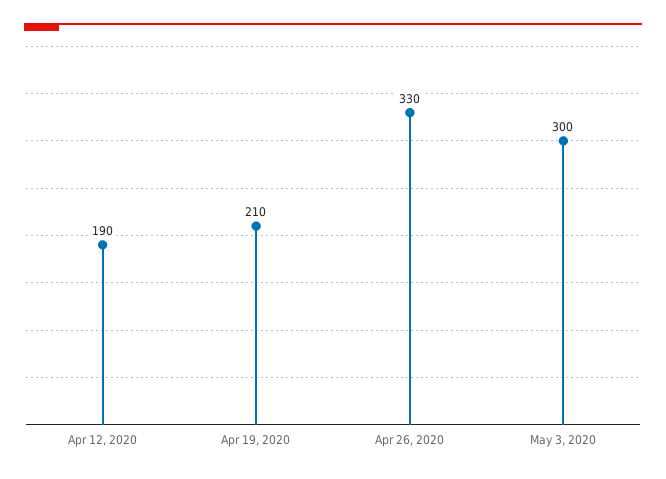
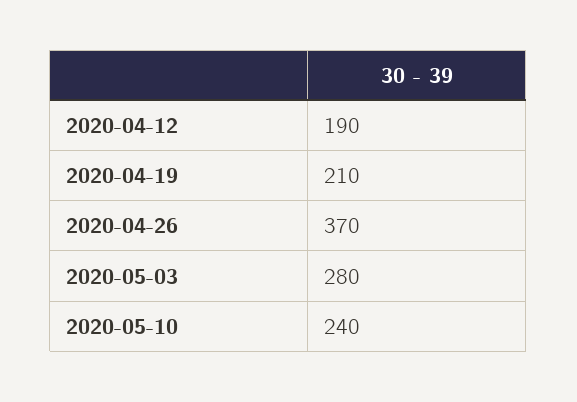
Apr 26, 2020: 330 -> 370
May 3, 2020: 300 -> 280
2020-05-10: none -> 240

